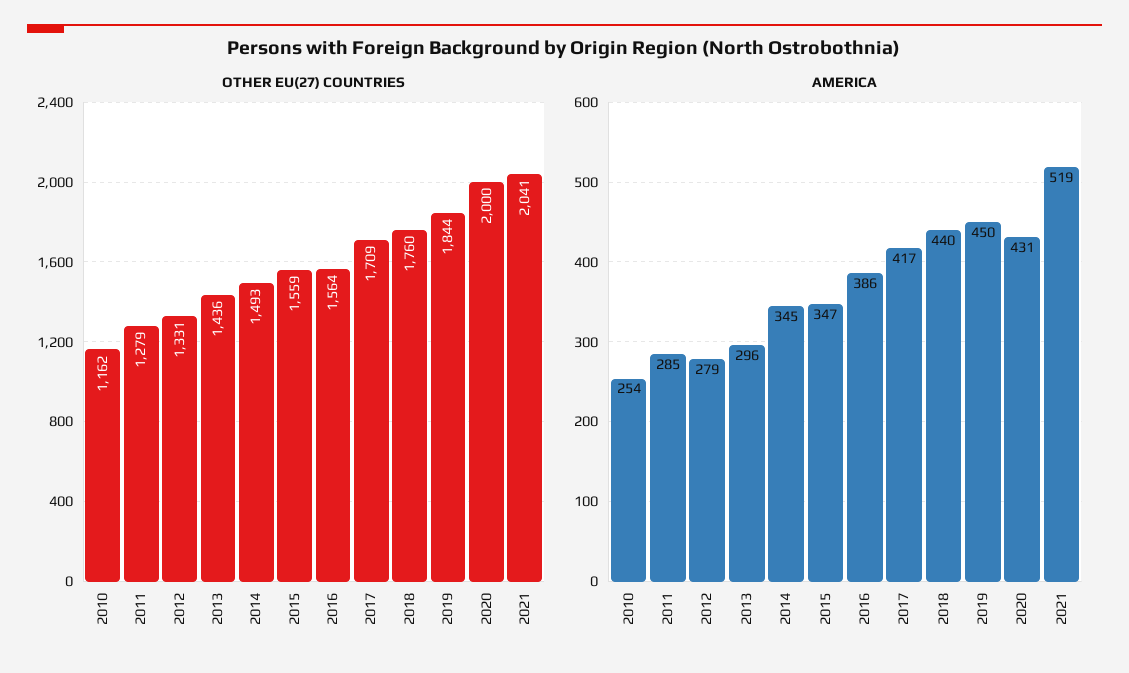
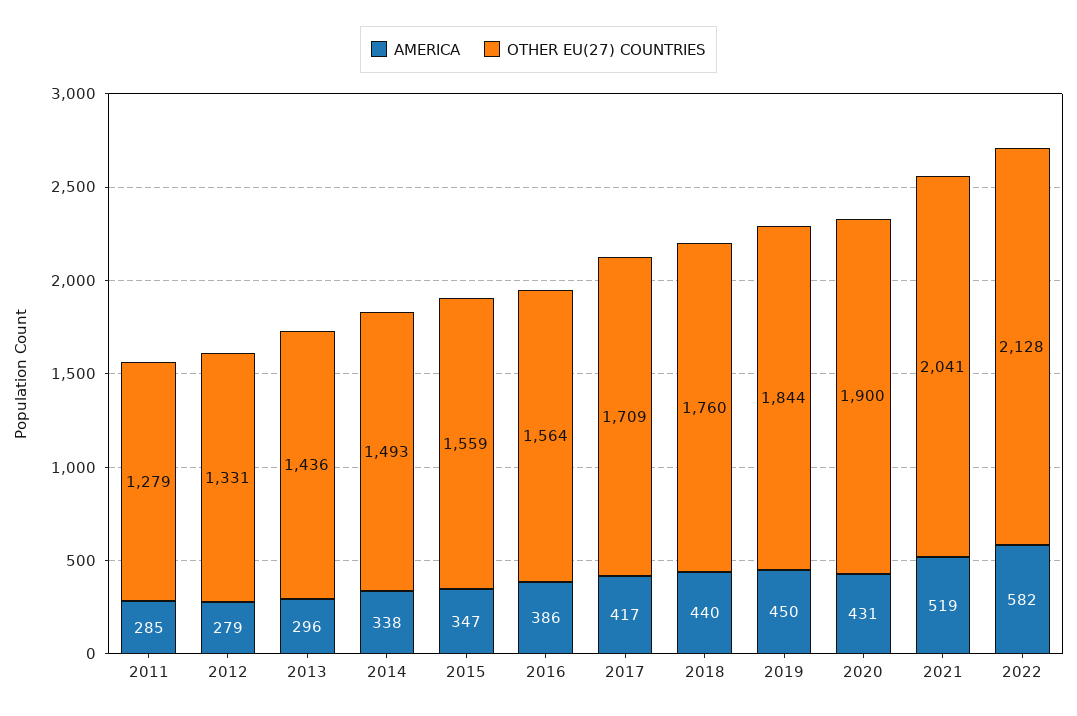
OTHER EU(27) COUNTRIES, 2010: 1162 -> none
OTHER EU(27) COUNTRIES, 2020: 2000 -> 1900
AMERICA, 2010: 254 -> none
AMERICA, 2014: 345 -> 338
AMERICA, 2022: none -> 582
OTHER EU(27) COUNTRIES, 2022: none -> 2128

